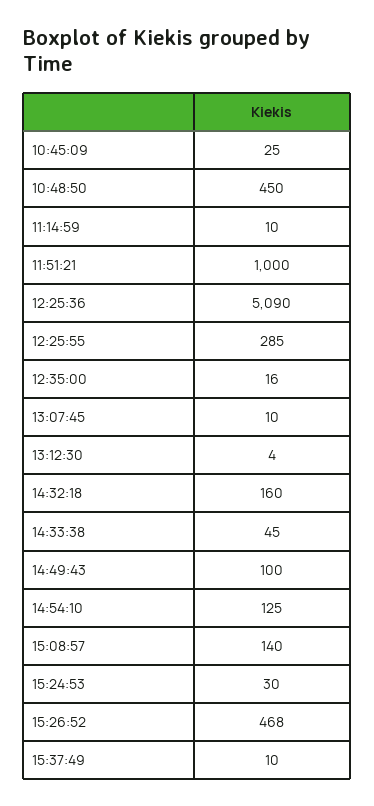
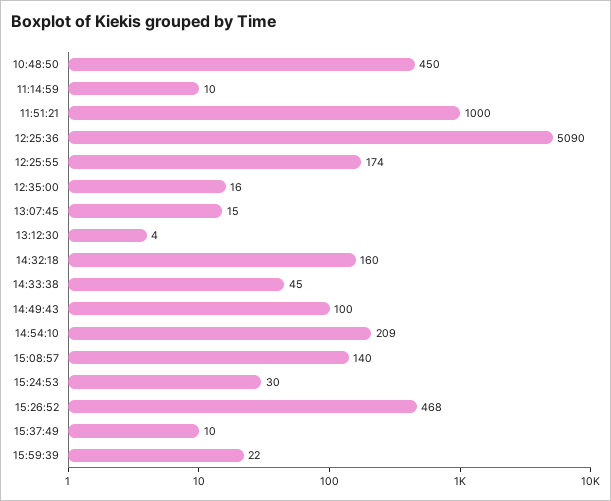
10:45:09: 25 -> none
12:25:55: 285 -> 174
13:07:45: 10 -> 15
14:54:10: 125 -> 209
15:59:39: none -> 22

